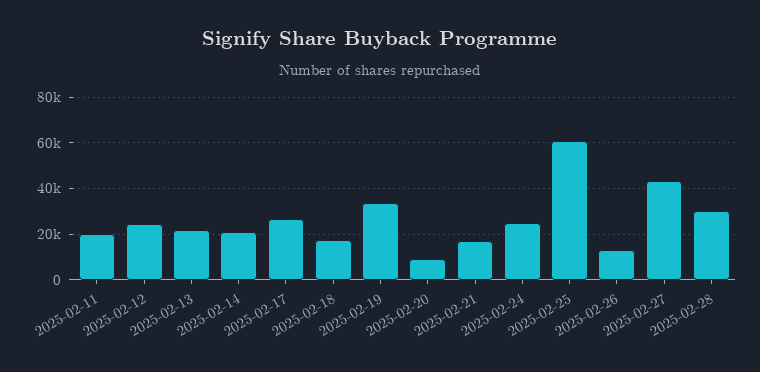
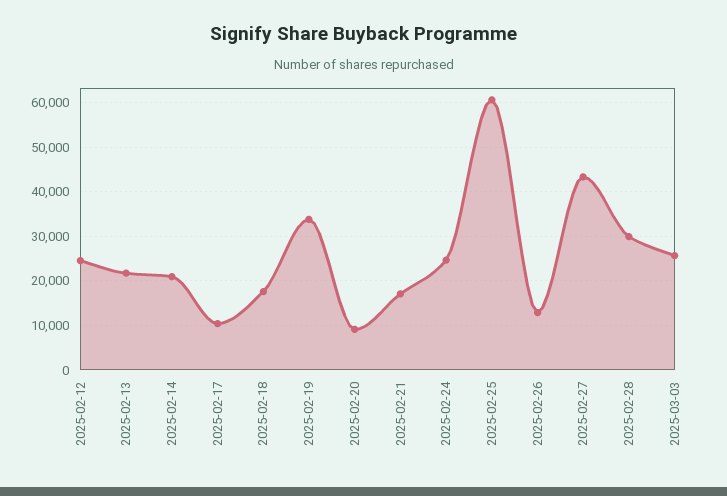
2025-02-11: 20000 -> none
2025-02-17: 25000 -> 10000
2025-03-03: none -> 26000

